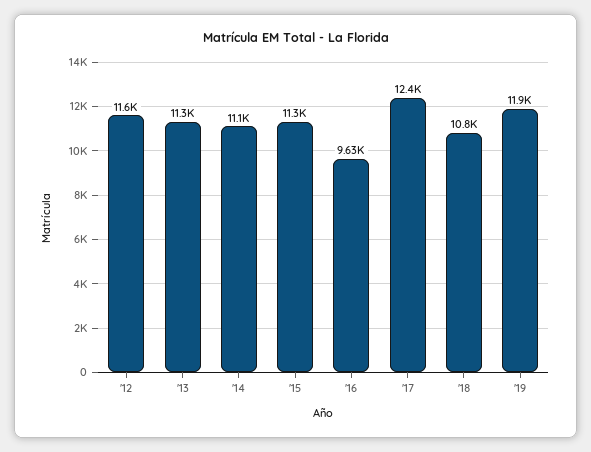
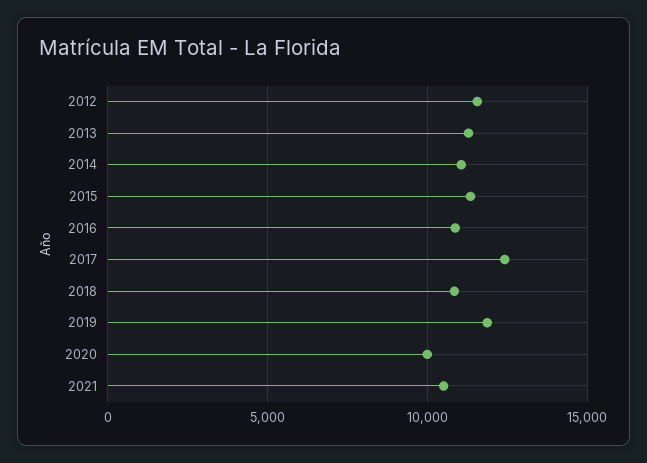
'16: 9630 -> 11000
2020: none -> 10000
2021: none -> 10500

